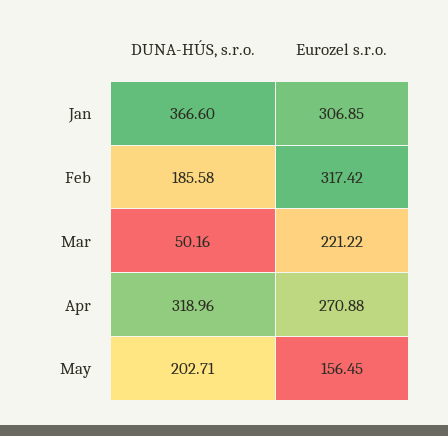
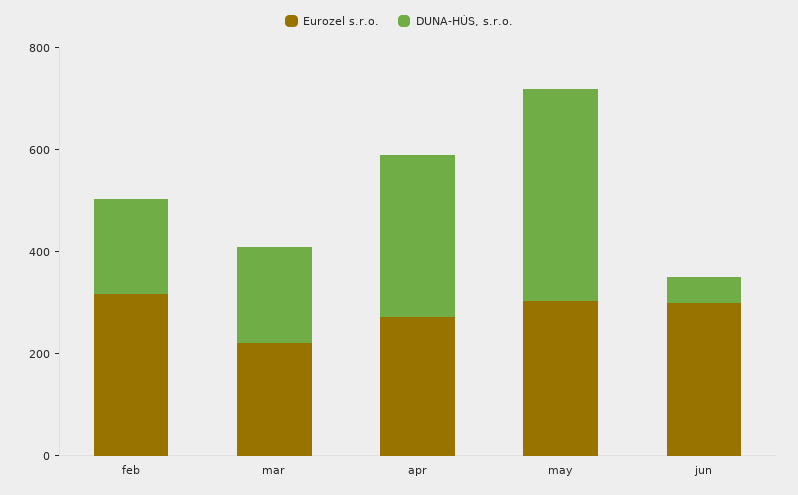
DUNA-HÚS, s.r.o., Jan: 366.6 -> none
Eurozel s.r.o., Jan: 306.85 -> none
DUNA-HÚS, s.r.o., Mar: 50.16 -> 200
DUNA-HÚS, s.r.o., May: 202.71 -> 400
Eurozel s.r.o., May: 156.45 -> 300
Eurozel s.r.o., jun: none -> 300
DUNA-HÚS, s.r.o., jun: none -> 50

